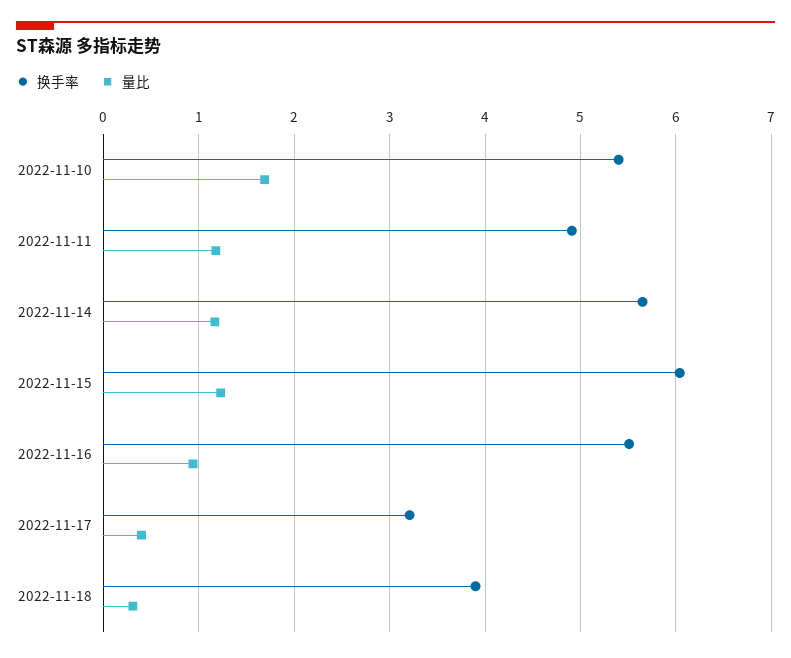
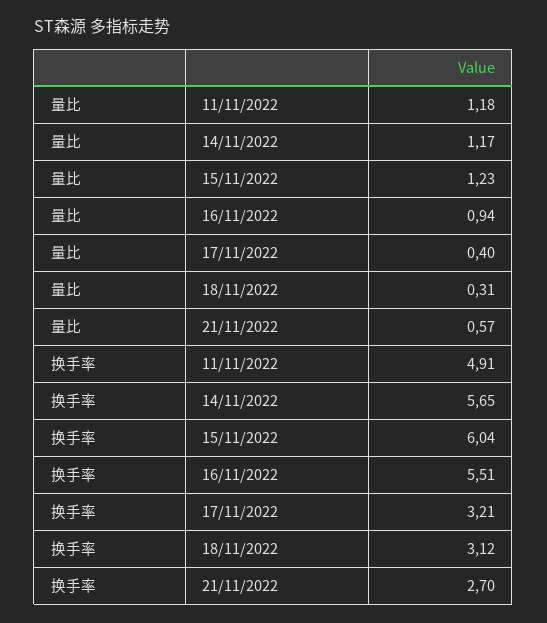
换手率, 2022-11-10: 5.4 -> none
量比, 2022-11-10: 1.7 -> none
换手率, 2022-11-18: 3.9 -> 3.12
量比, 21/11/2022: none -> 0.57
换手率, 21/11/2022: none -> 2.7

